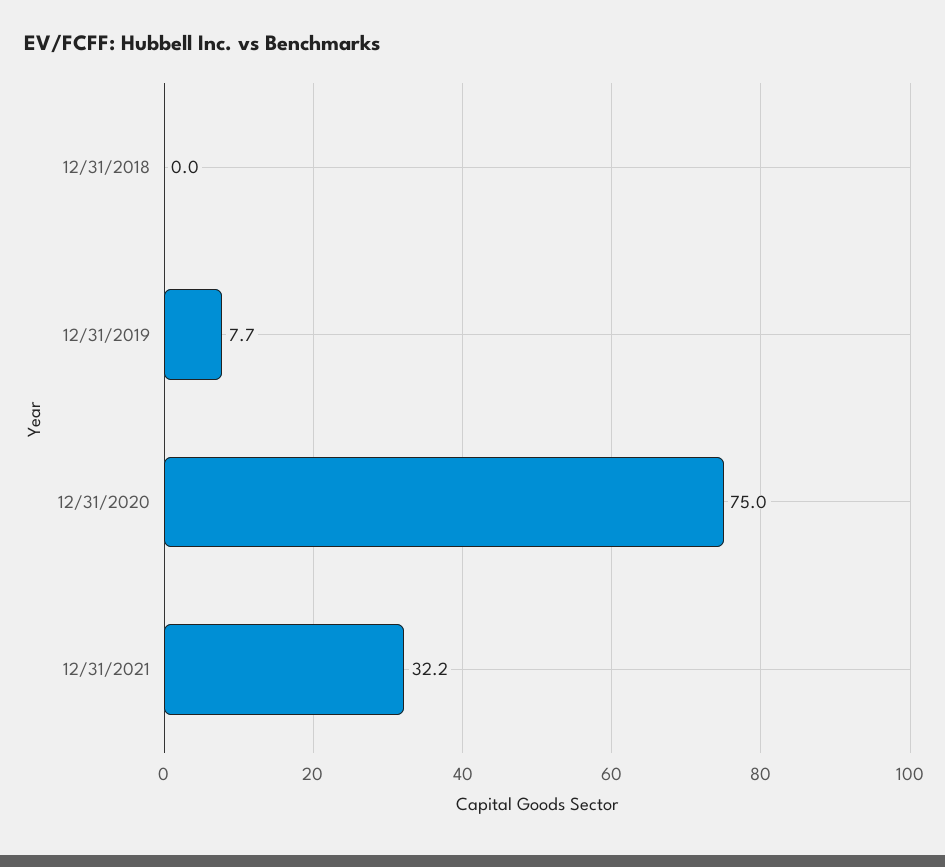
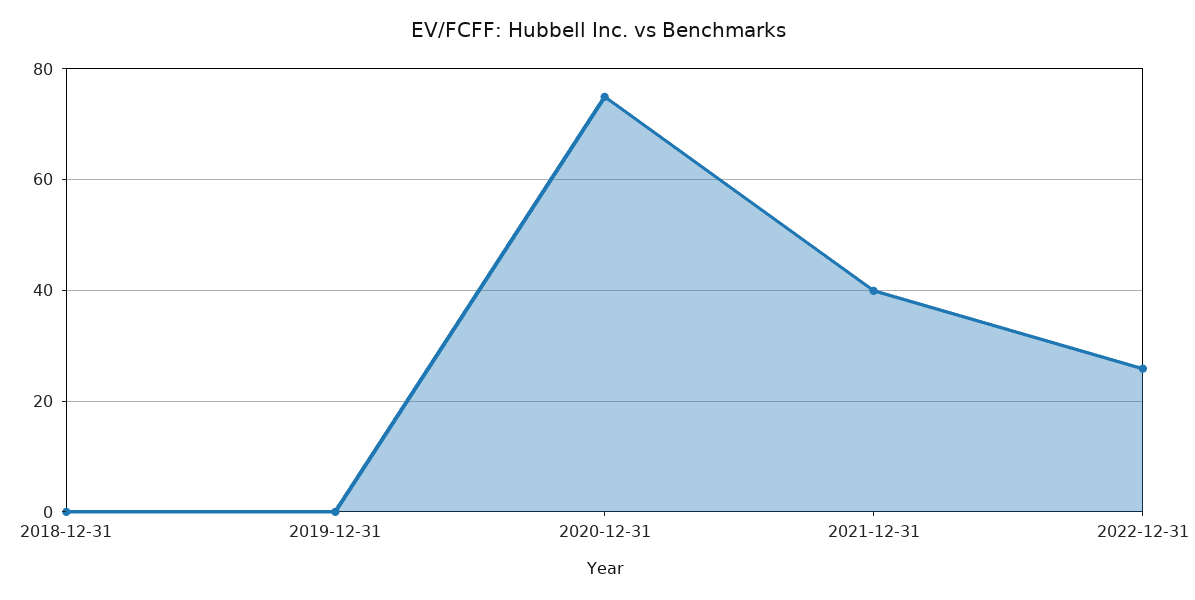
12/31/2019: 7.7 -> 0
12/31/2021: 32.2 -> 40
2022-12-31: none -> 26

